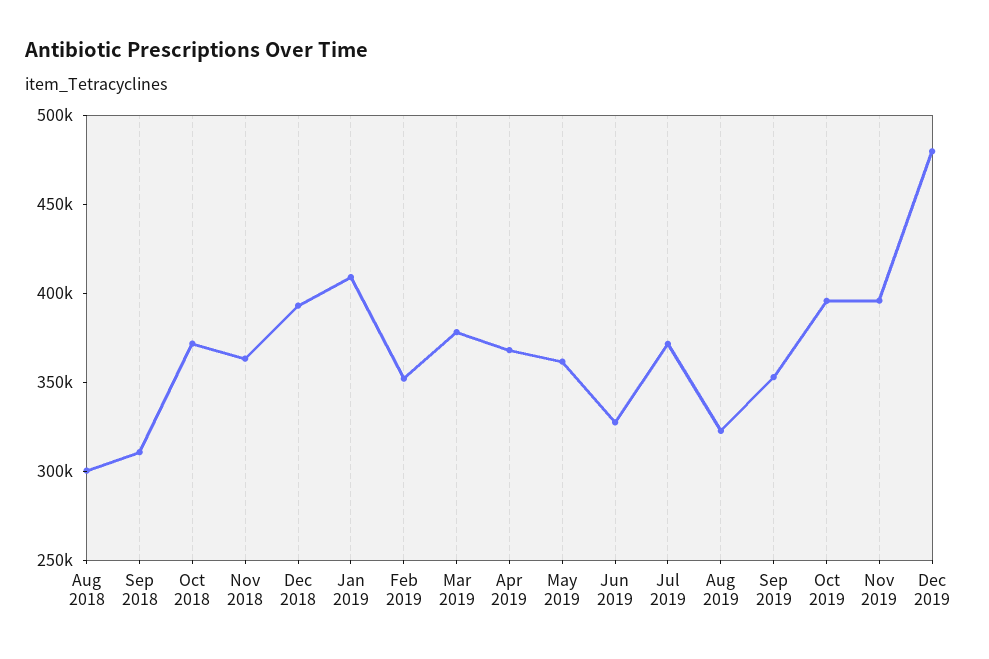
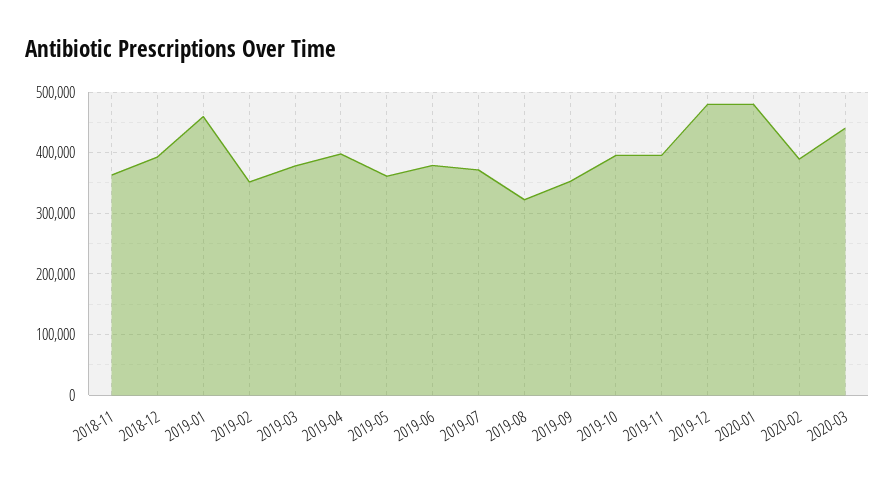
Aug 2018: 300000 -> none
Sep 2018: 310000 -> none
Oct 2018: 370000 -> none
Jan 2019: 410000 -> 460000
Apr 2019: 370000 -> 400000
Jun 2019: 330000 -> 380000
2020-01: none -> 480000
2020-02: none -> 390000
2020-03: none -> 440000

